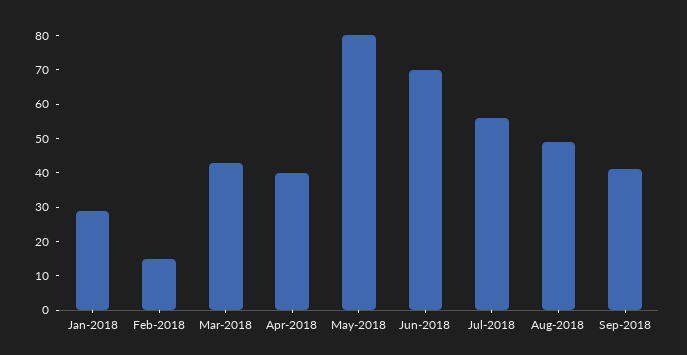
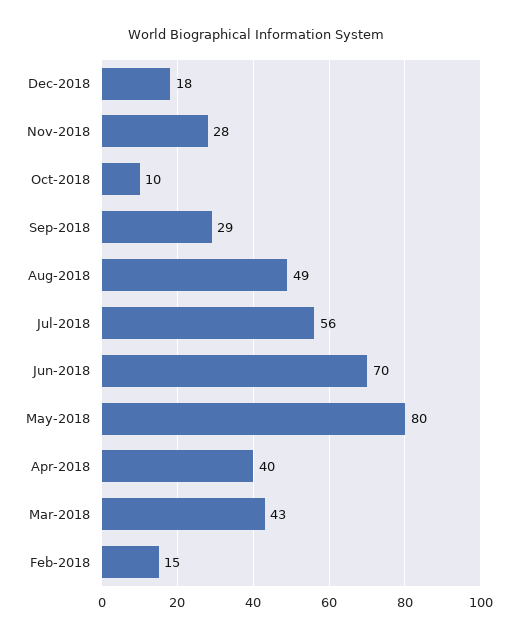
Jan-2018: 30 -> none
Sep-2018: 40 -> 29
Dec-2018: none -> 18
Nov-2018: none -> 28
Oct-2018: none -> 10

